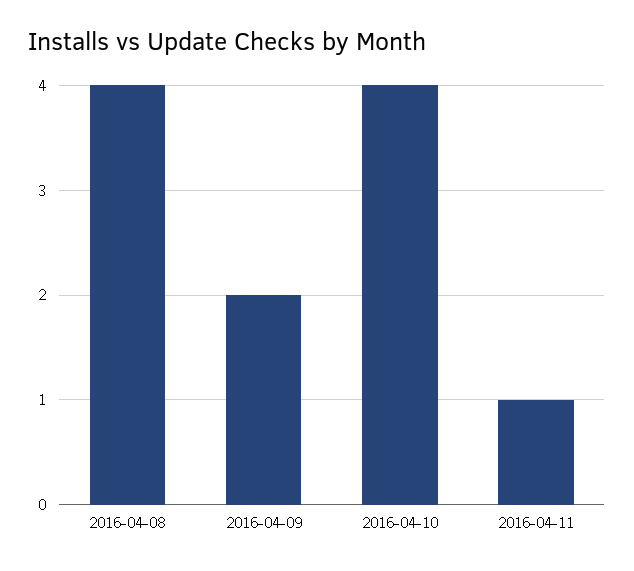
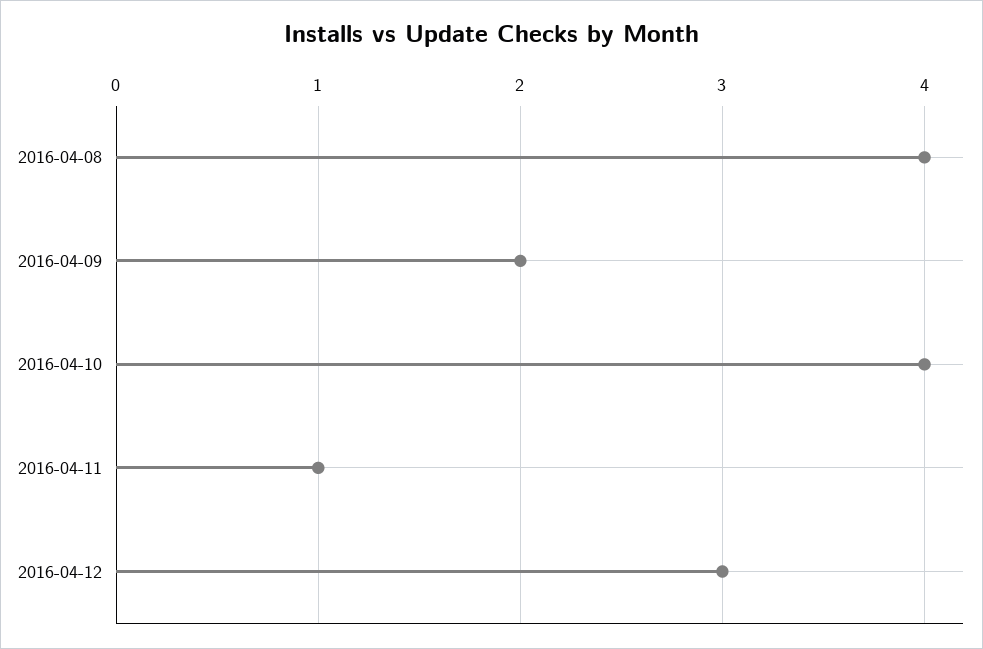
2016-04-12: none -> 3

